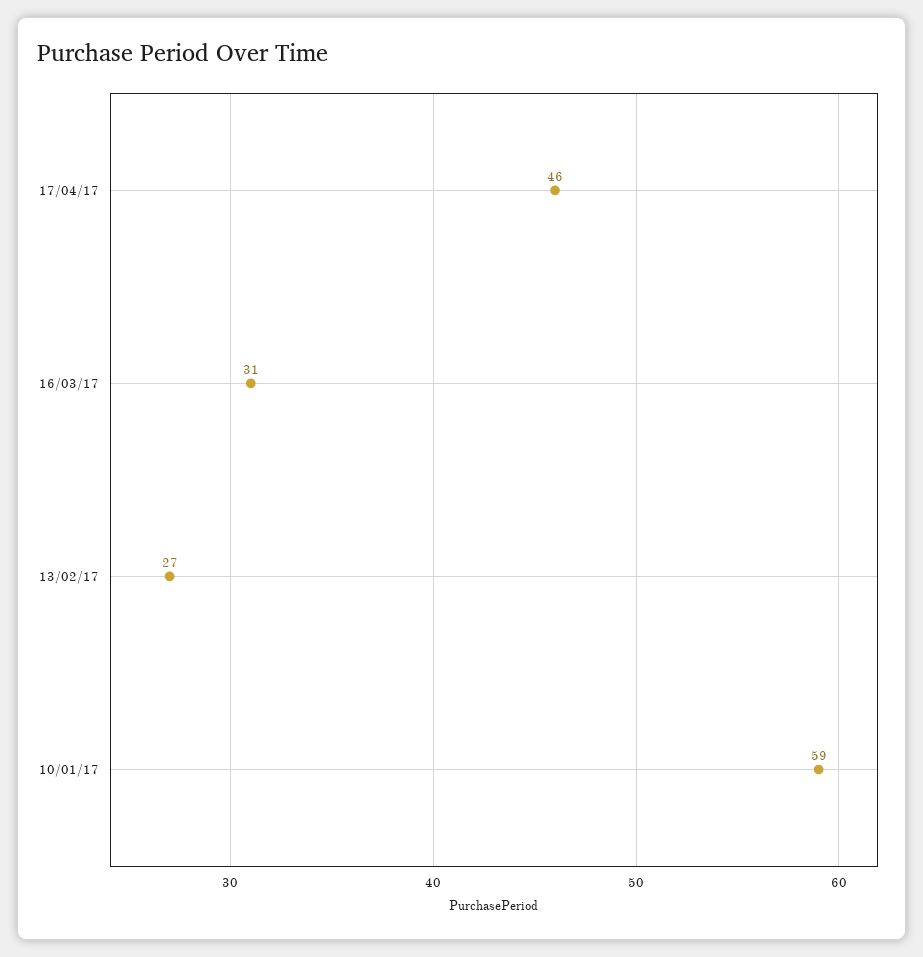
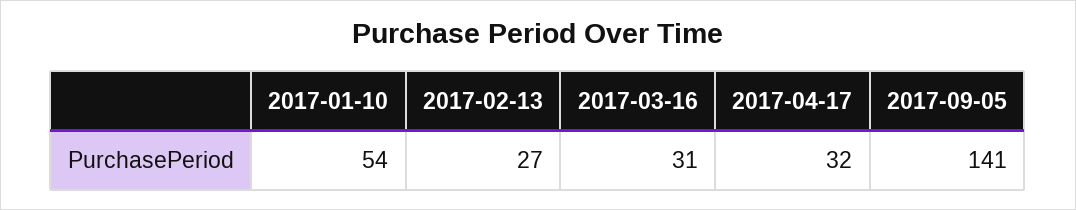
17/04/17: 46 -> 32
10/01/17: 59 -> 54
2017-09-05: none -> 141

